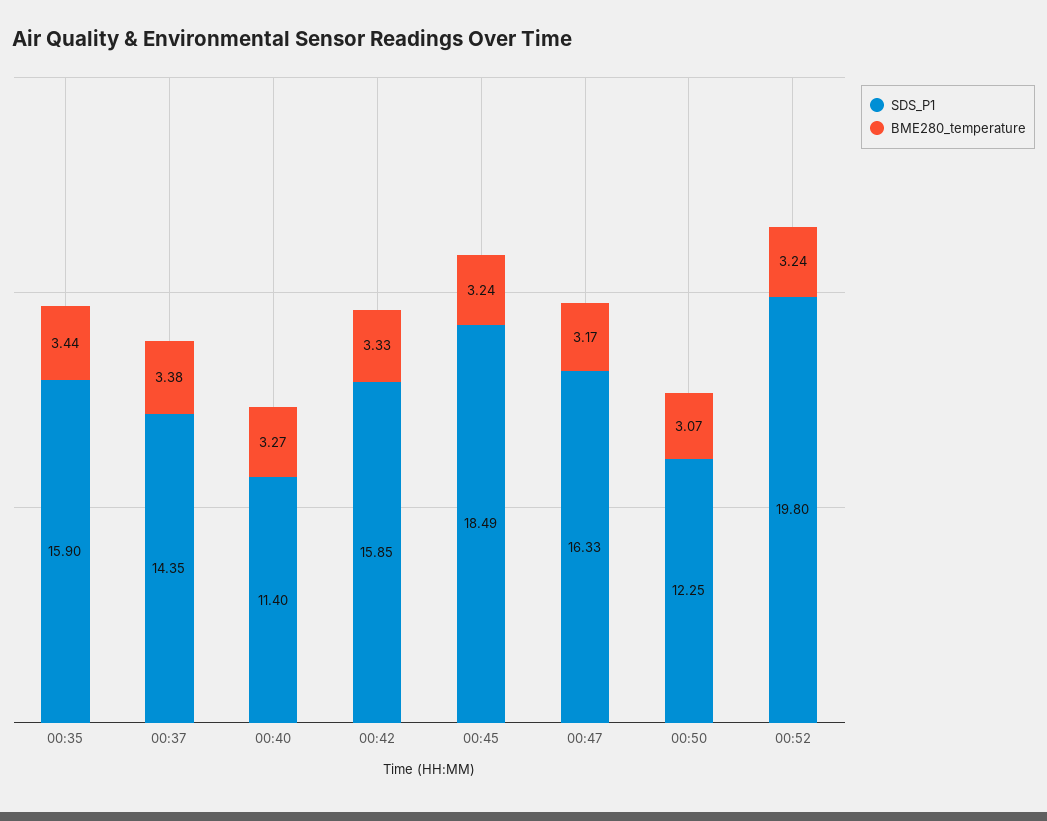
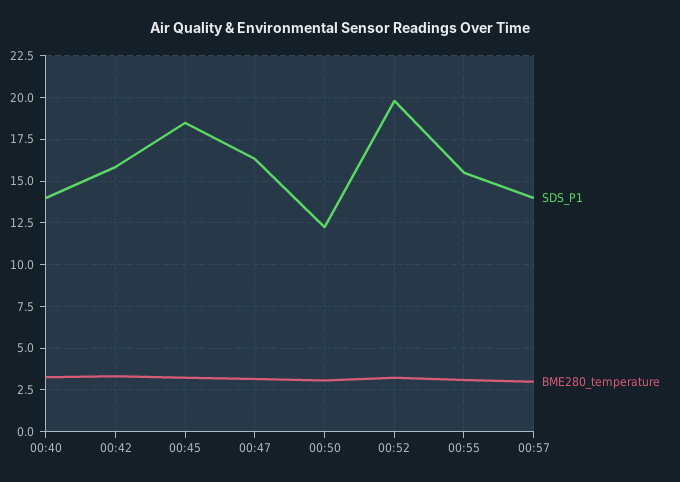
SDS_P1, 00:35: 15.9 -> none
BME280_temperature, 00:35: 3.44 -> none
SDS_P1, 00:37: 14.35 -> none
BME280_temperature, 00:37: 3.38 -> none
SDS_P1, 00:40: 11.4 -> 14
SDS_P1, 00:55: none -> 15.5
BME280_temperature, 00:55: none -> 3
SDS_P1, 00:57: none -> 14
BME280_temperature, 00:57: none -> 3

